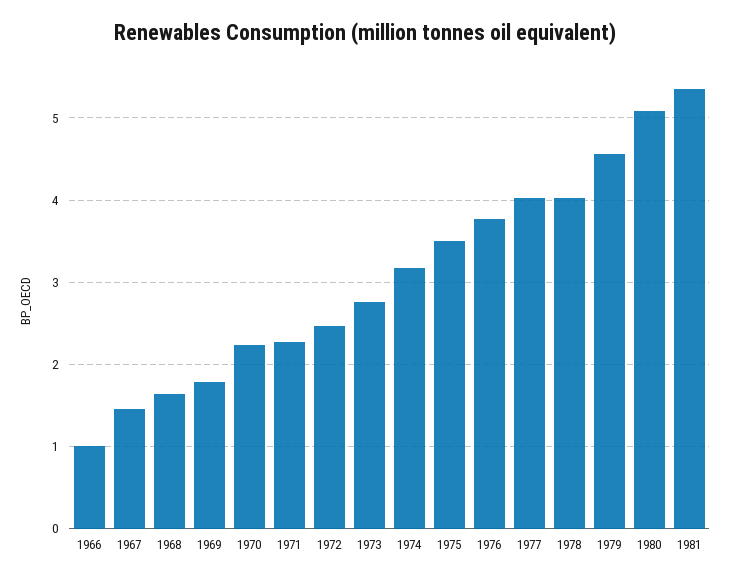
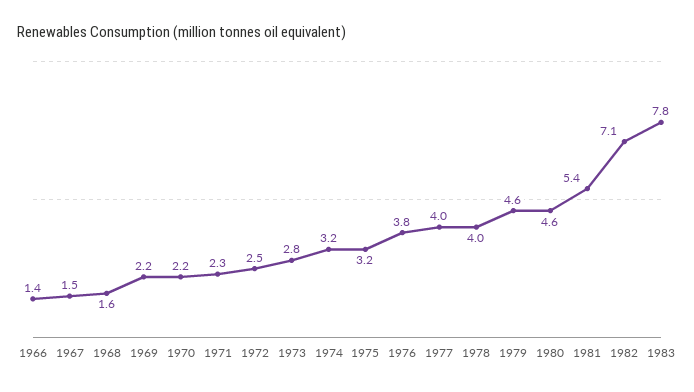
1966: 1 -> 1.4
1969: 1.8 -> 2.2
1975: 3.5 -> 3.2
1980: 5.1 -> 4.6
1982: none -> 7.1
1983: none -> 7.8

